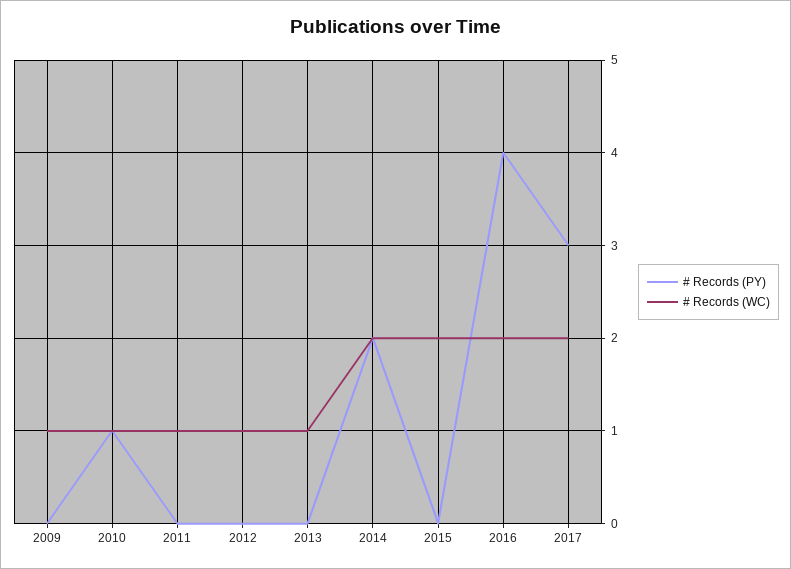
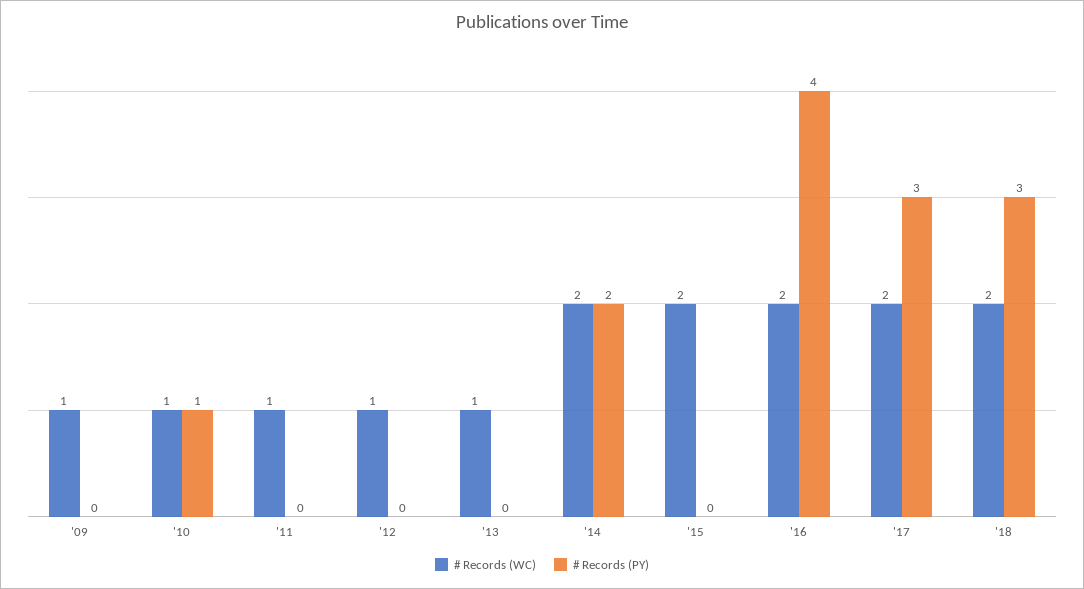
# Records (WC), '18: none -> 2
# Records (PY), '18: none -> 3

